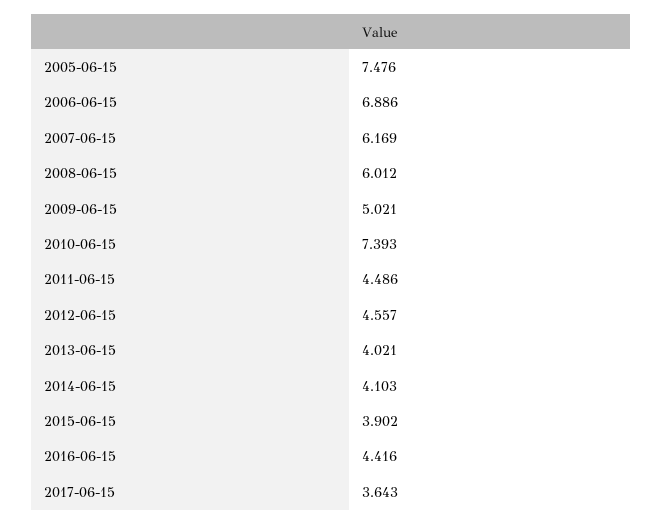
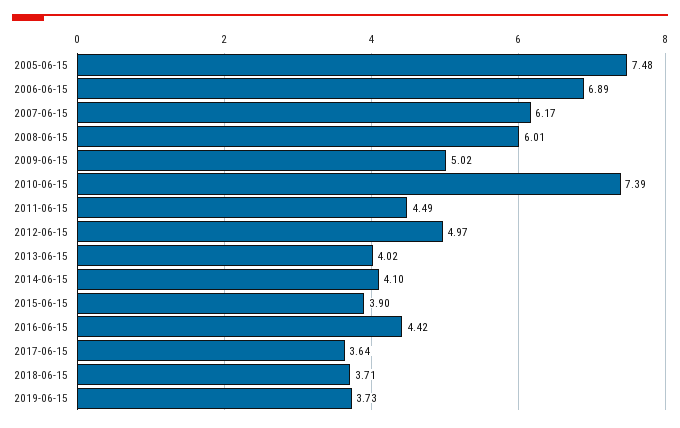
2012-06-15: 4.557 -> 4.97
2018-06-15: none -> 3.71
2019-06-15: none -> 3.73

